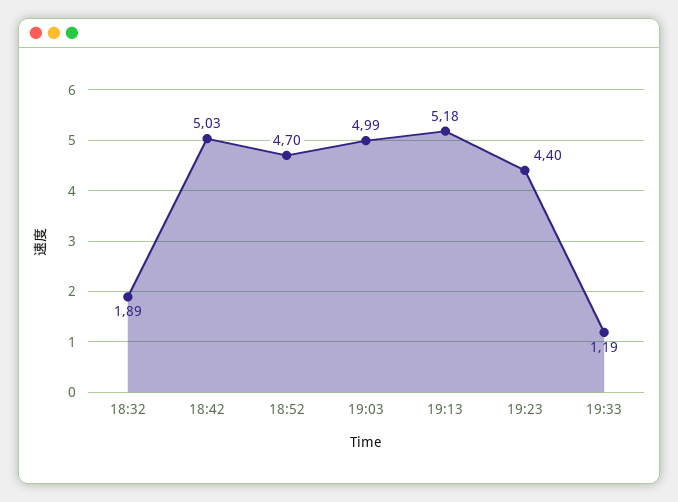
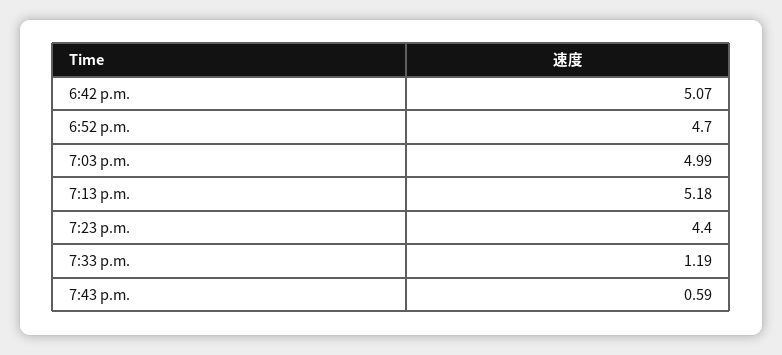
18:32: 1.89 -> none
18:42: 5.03 -> 5.07
7:43 p.m.: none -> 0.59

